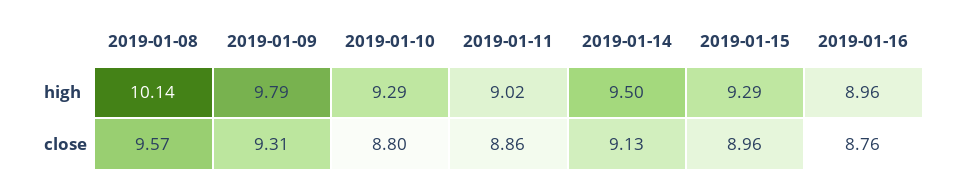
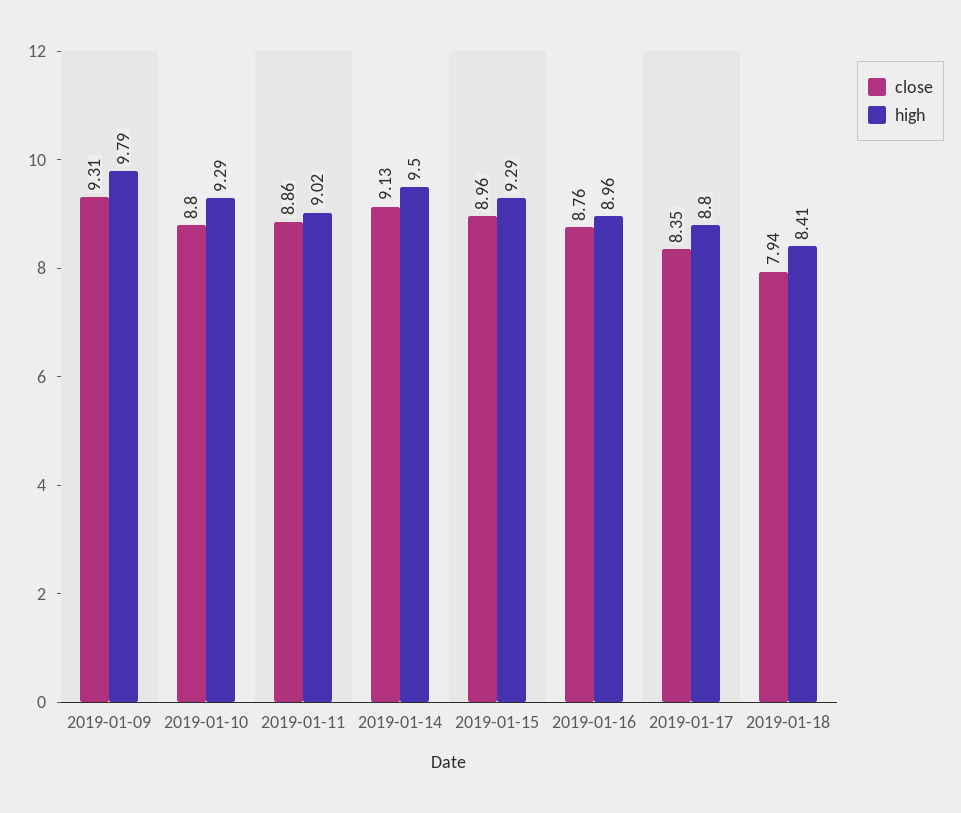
high, 2019-01-08: 10.14 -> none
close, 2019-01-08: 9.57 -> none
close, 2019-01-17: none -> 8.35
high, 2019-01-17: none -> 8.8
close, 2019-01-18: none -> 7.94
high, 2019-01-18: none -> 8.41

